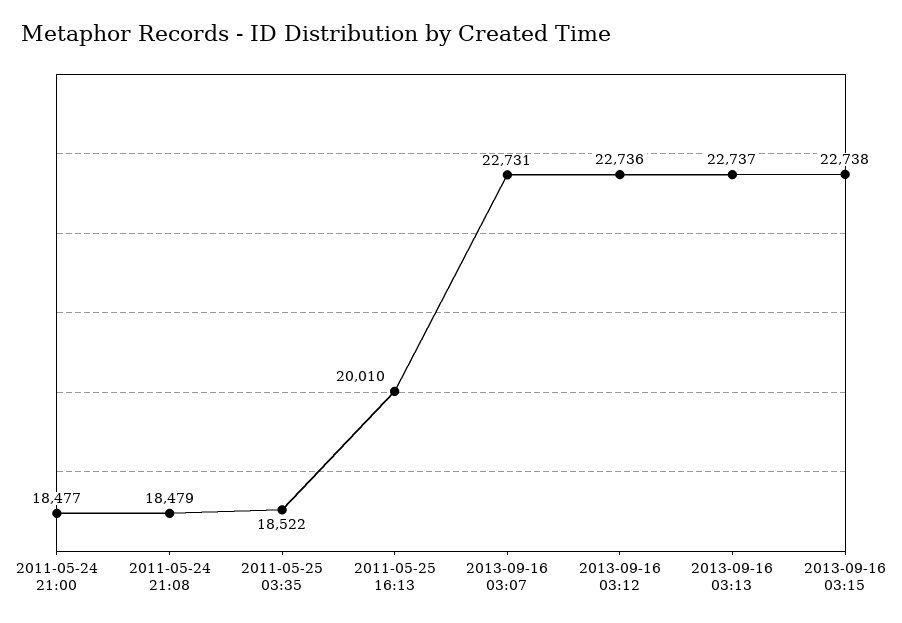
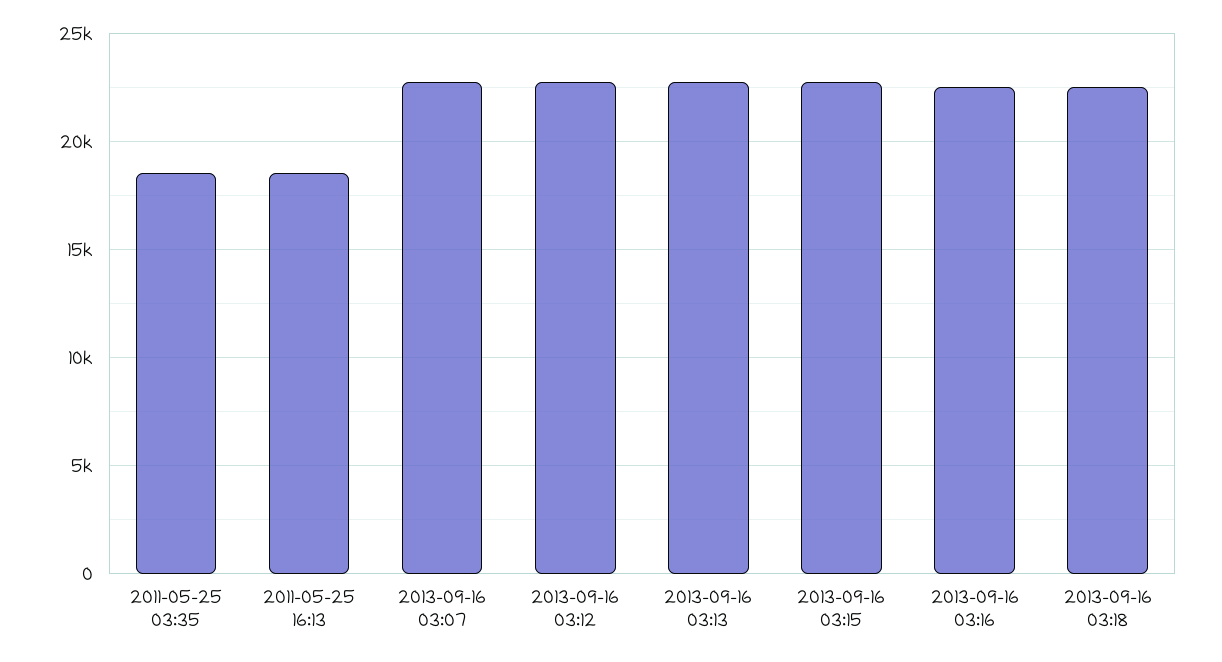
2011-05-24 21:00: 18477 -> none
2011-05-24 21:08: 18479 -> none
2011-05-25 16:13: 20010 -> 18500
2013-09-16 03:16: none -> 22500
2013-09-16 03:18: none -> 22500

